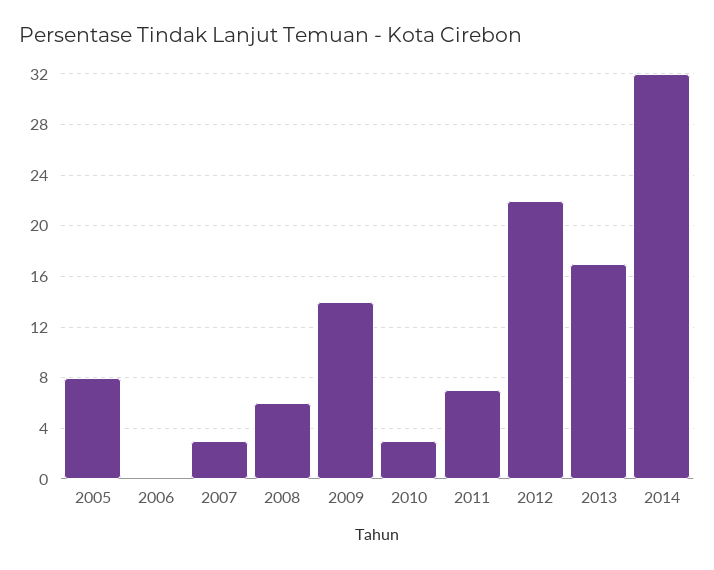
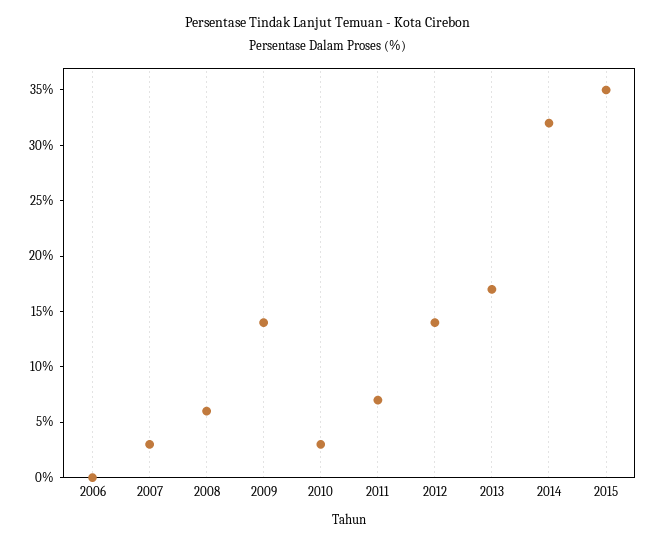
2005: 8 -> none
2012: 22 -> 14
2015: none -> 35

